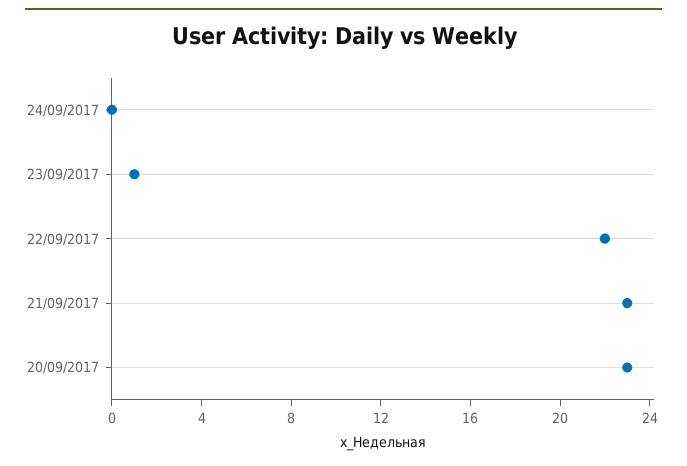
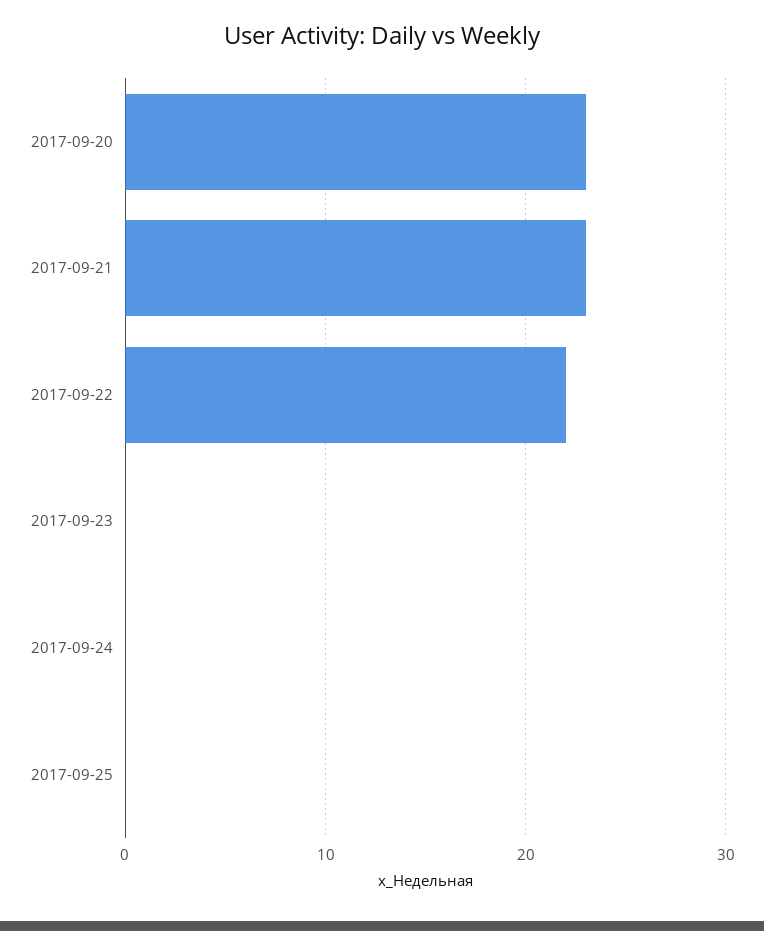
23/09/2017: 1 -> 0
2017-09-25: none -> 0

